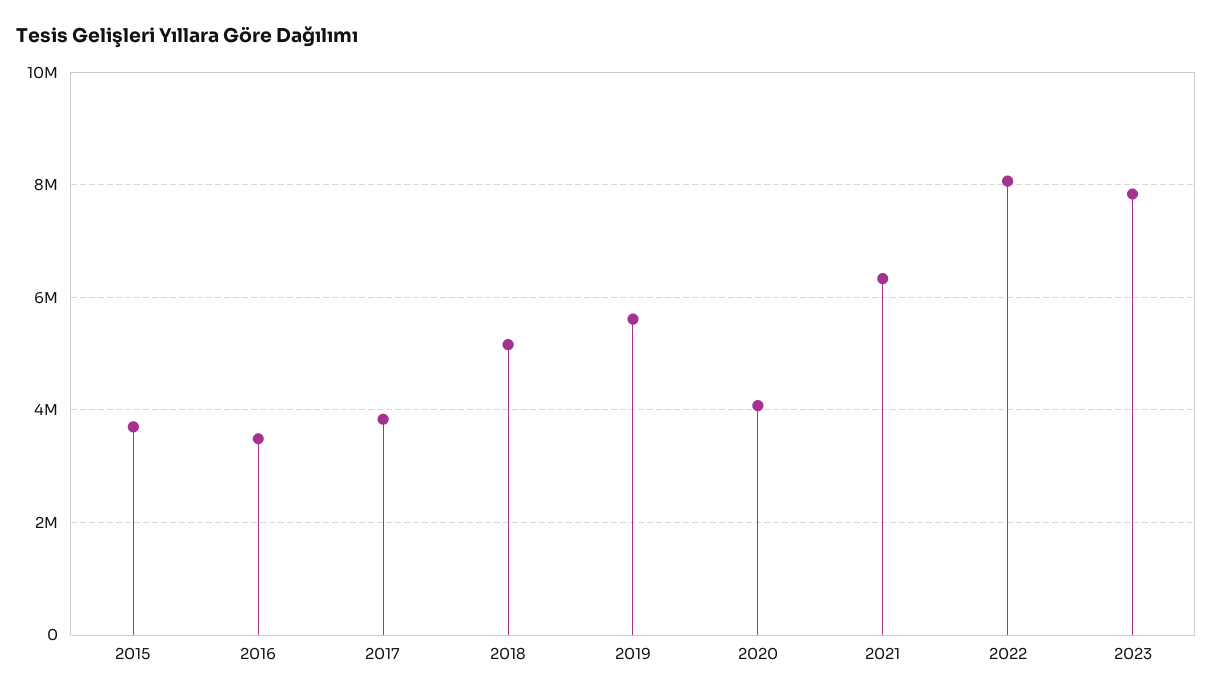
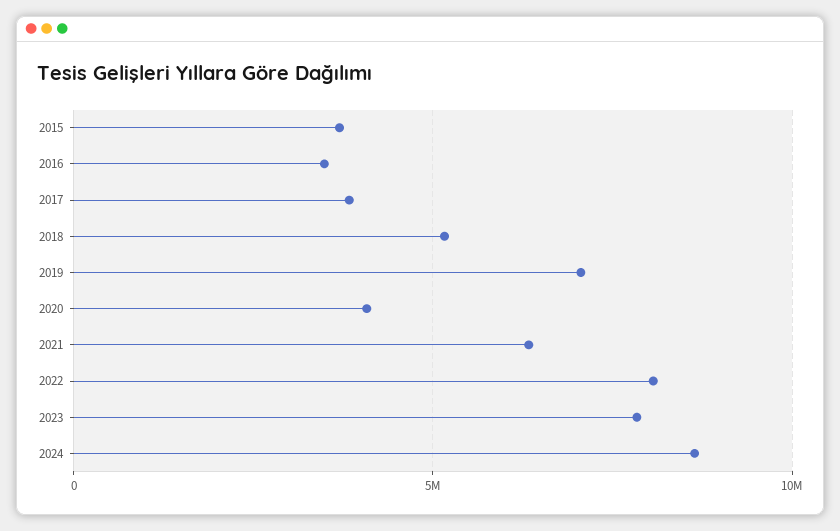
2019: 5600000 -> 7000000
2024: none -> 8500000

